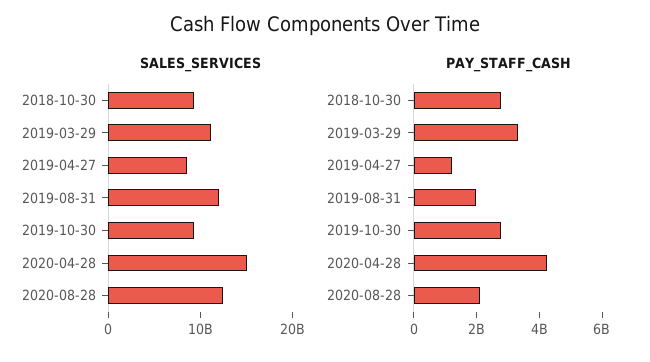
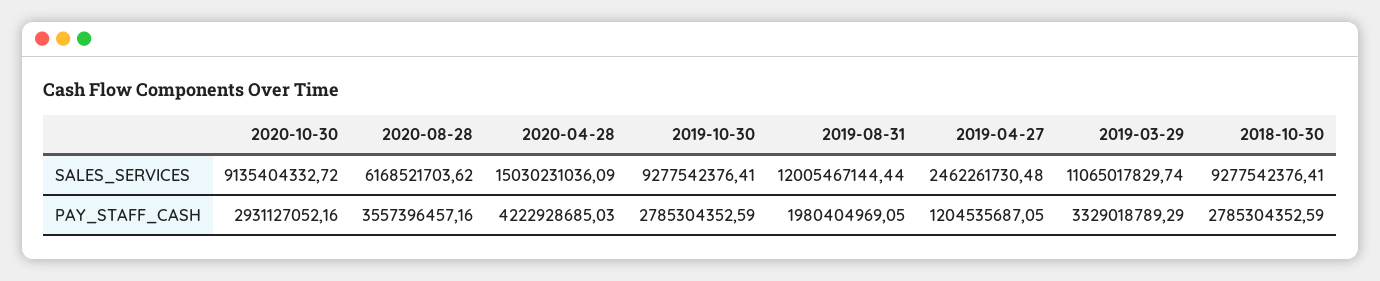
SALES_SERVICES, 2019-04-27: 8000000000 -> 2462261730.48
SALES_SERVICES, 2020-08-28: 12000000000 -> 6168521703.62
PAY_STAFF_CASH, 2020-08-28: 2000000000 -> 3557396457.16
SALES_SERVICES, 2020-10-30: none -> 9135404332.72
PAY_STAFF_CASH, 2020-10-30: none -> 2931127052.16

